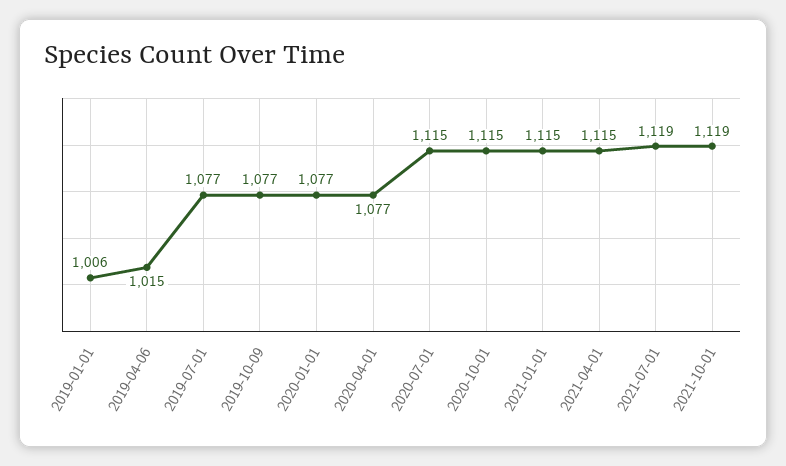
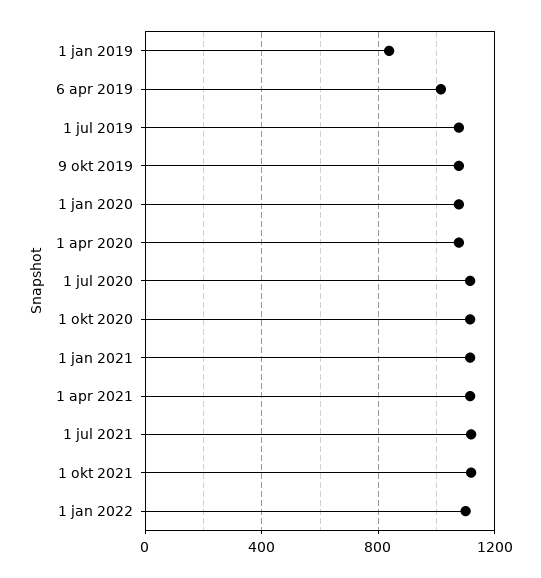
2019-01-01: 1006 -> 850
1 jan 2022: none -> 1100

